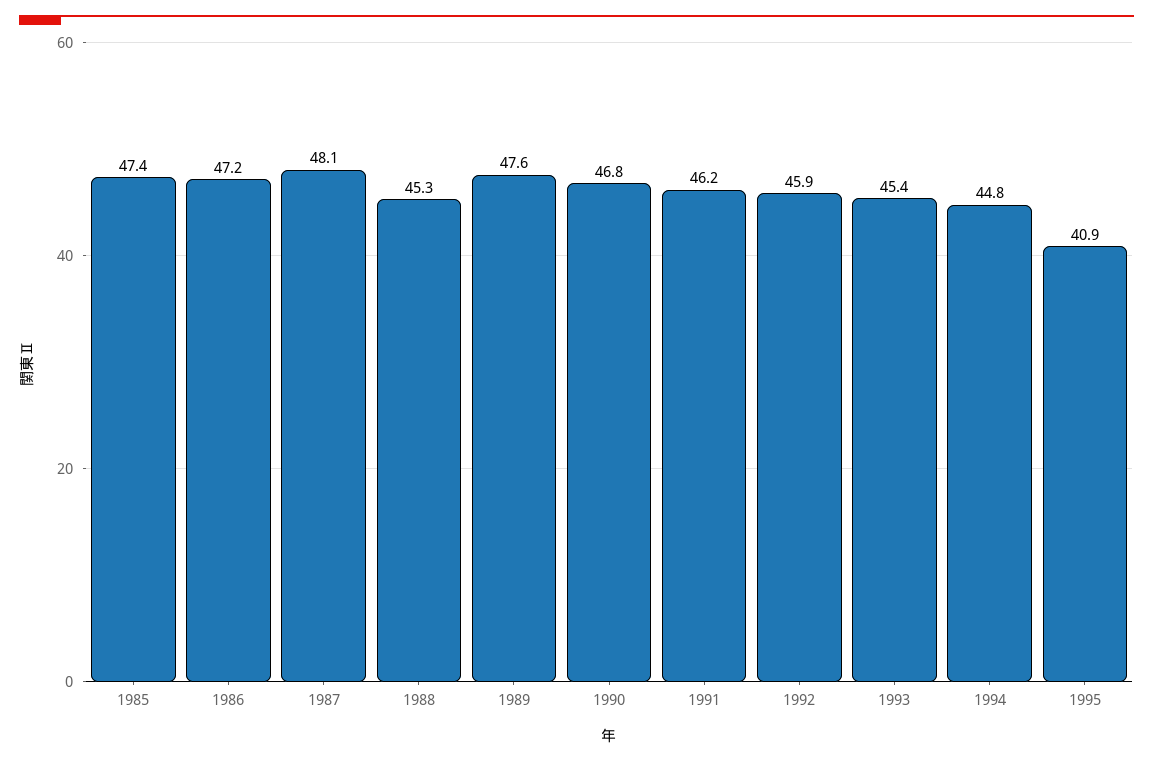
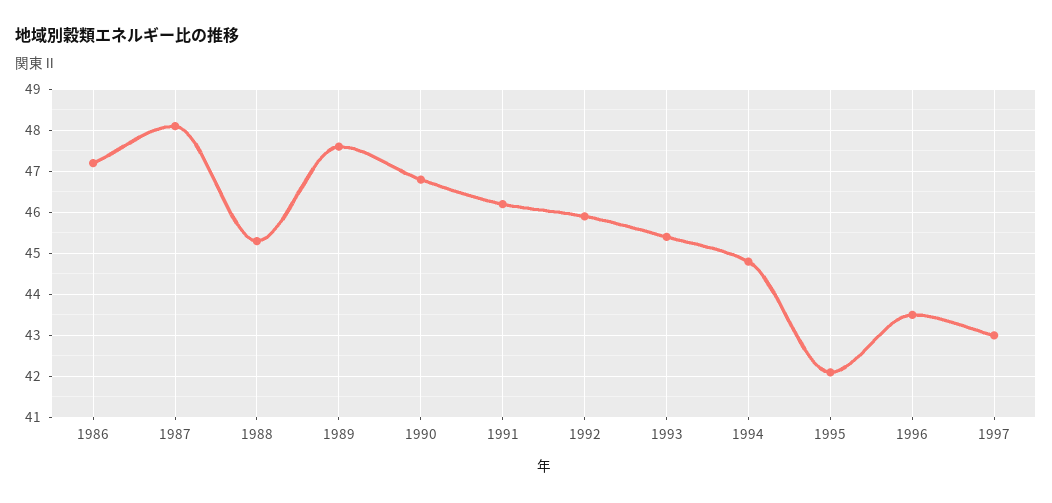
1985: 47.4 -> none
1995: 40.9 -> 42
1996: none -> 43.5
1997: none -> 43

